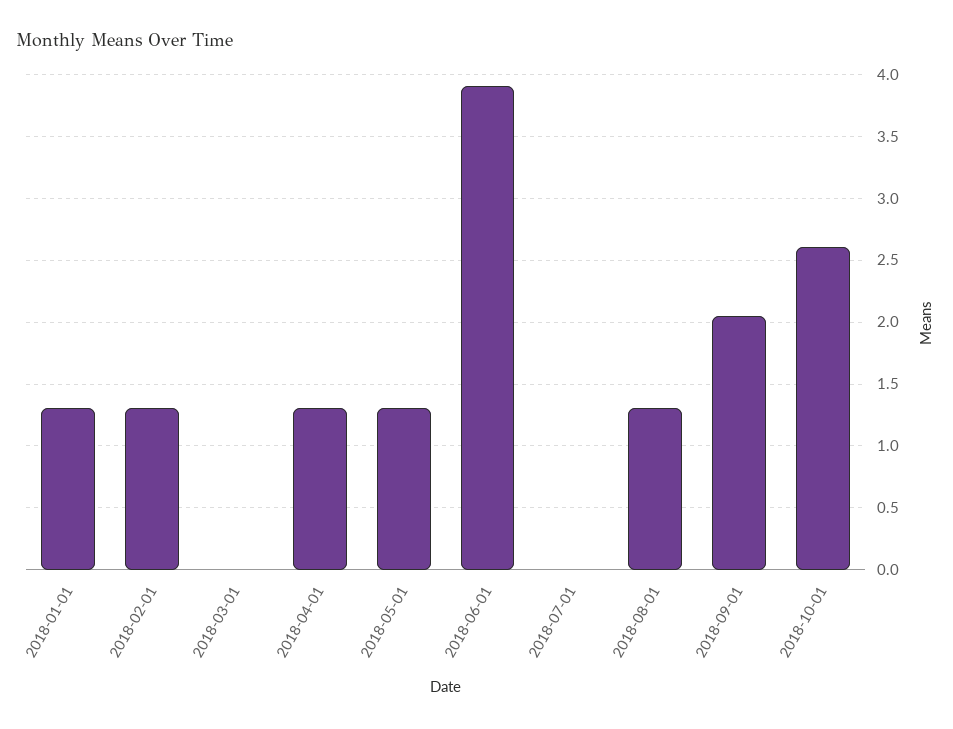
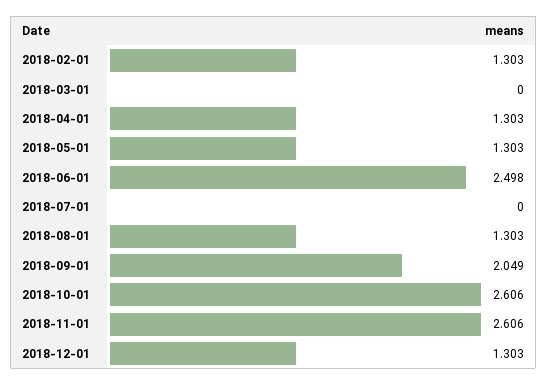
2018-01-01: 1.3 -> none
2018-06-01: 3.9 -> 2.498
2018-11-01: none -> 2.606
2018-12-01: none -> 1.303

